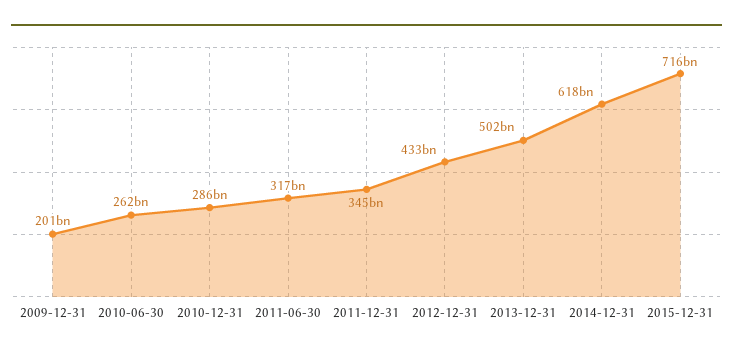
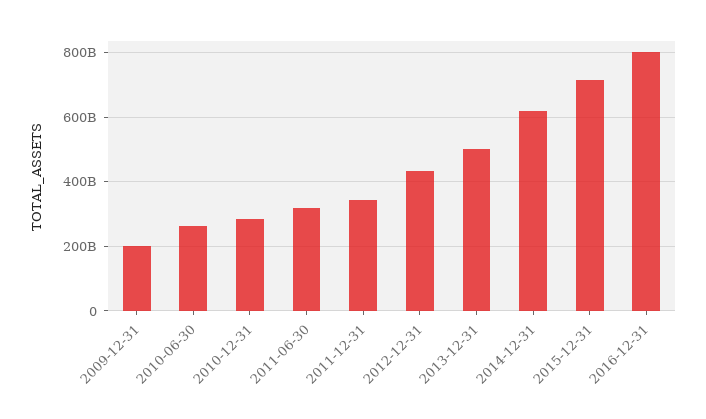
2016-12-31: none -> 800000000000

